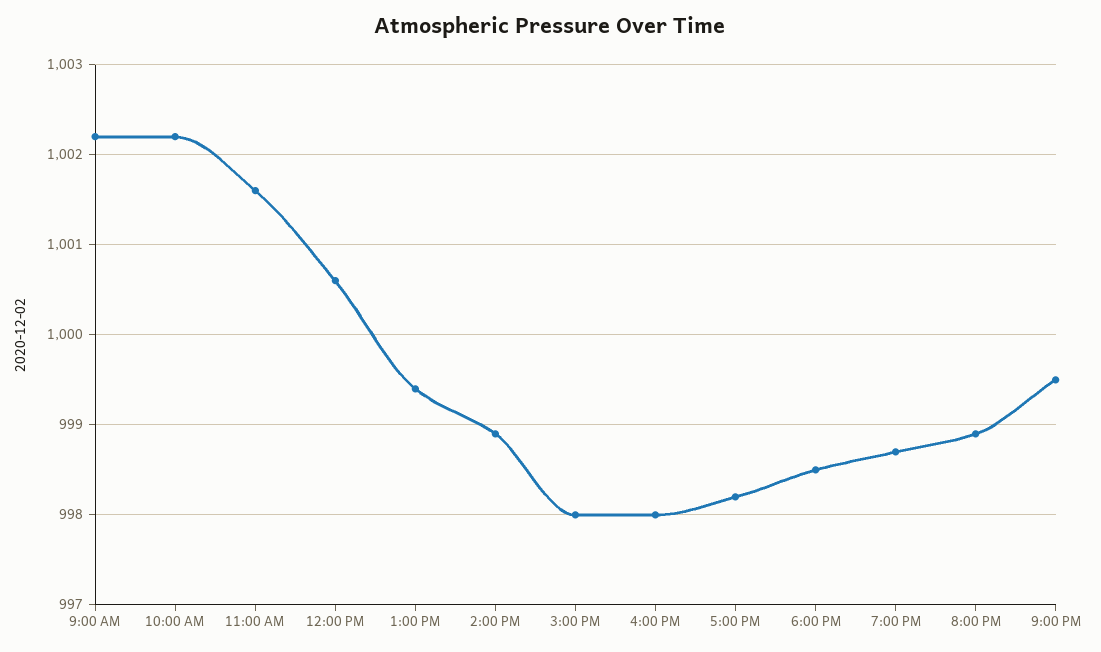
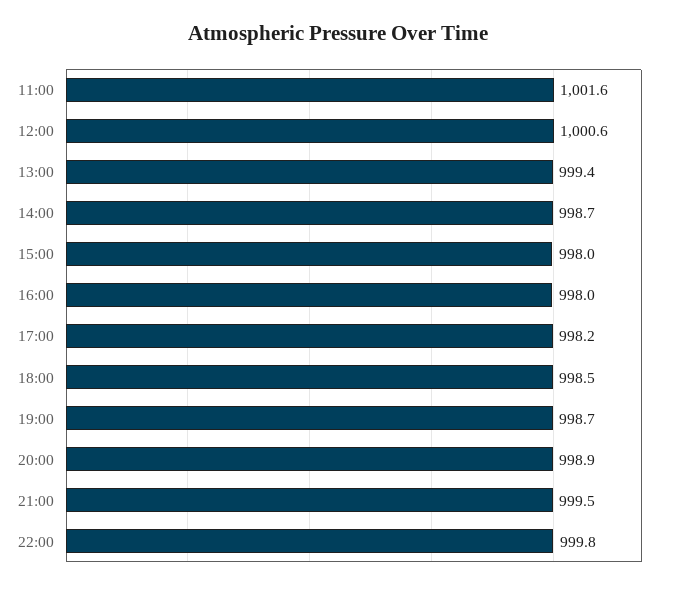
9:00 AM: 1002.2 -> none
10:00 AM: 1002.2 -> none
2:00 PM: 998.9 -> 998.7
22:00: none -> 999.8

